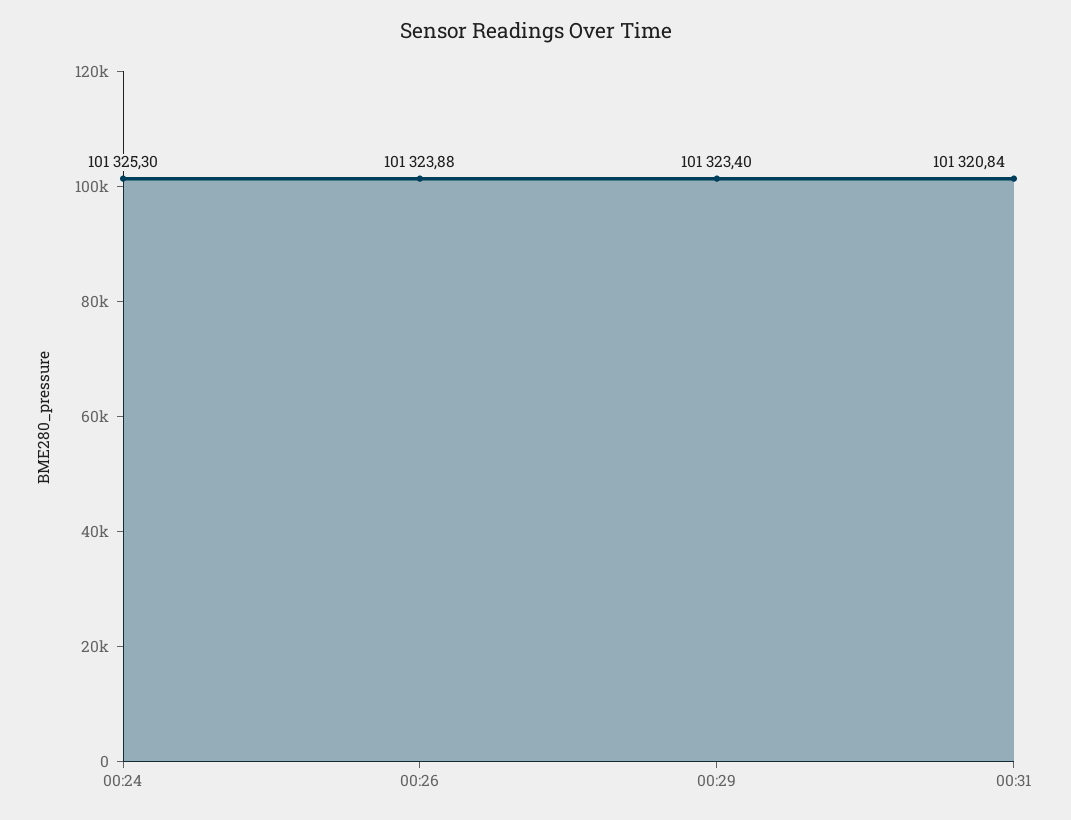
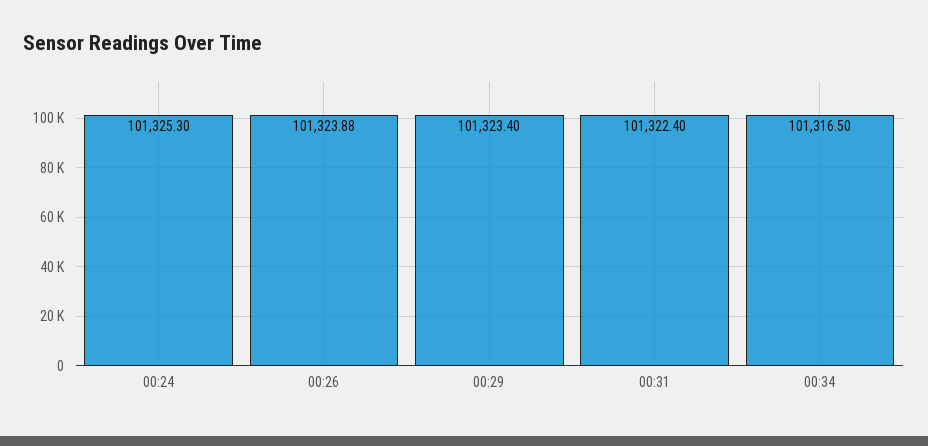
00:31: 101320.84 -> 101322.4
00:34: none -> 101316.5

